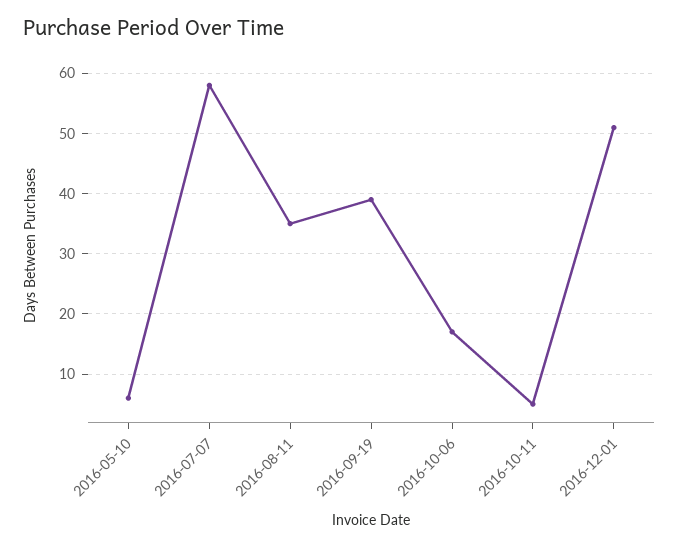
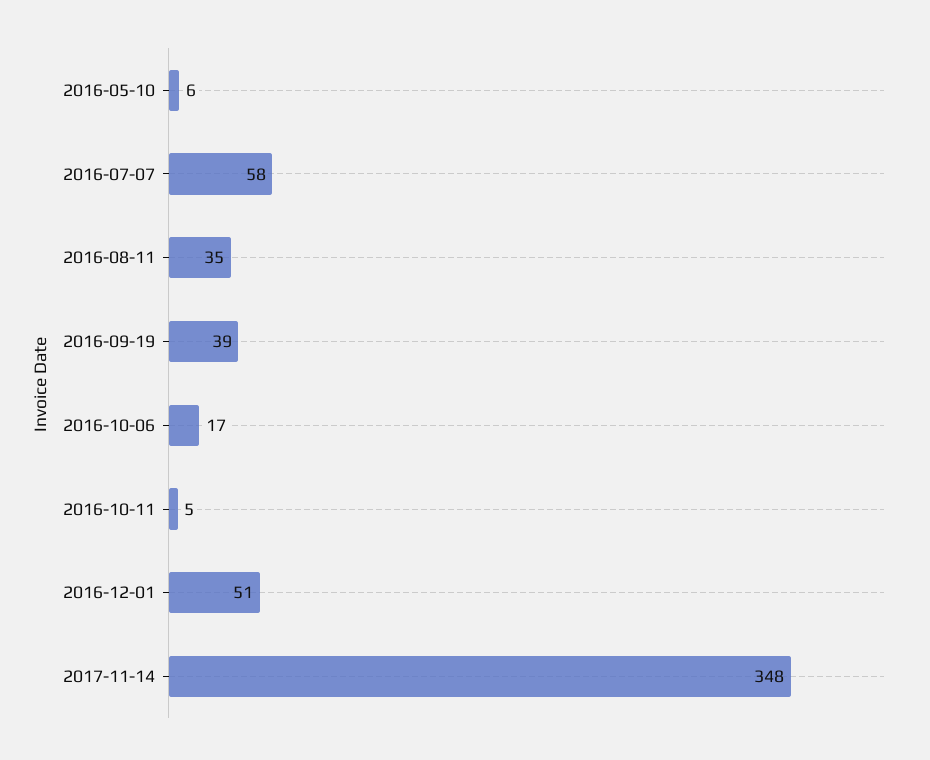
2017-11-14: none -> 348

